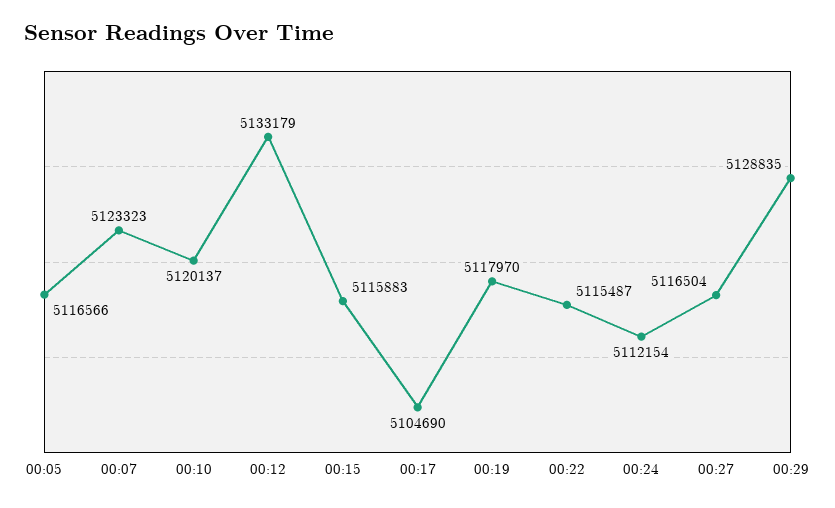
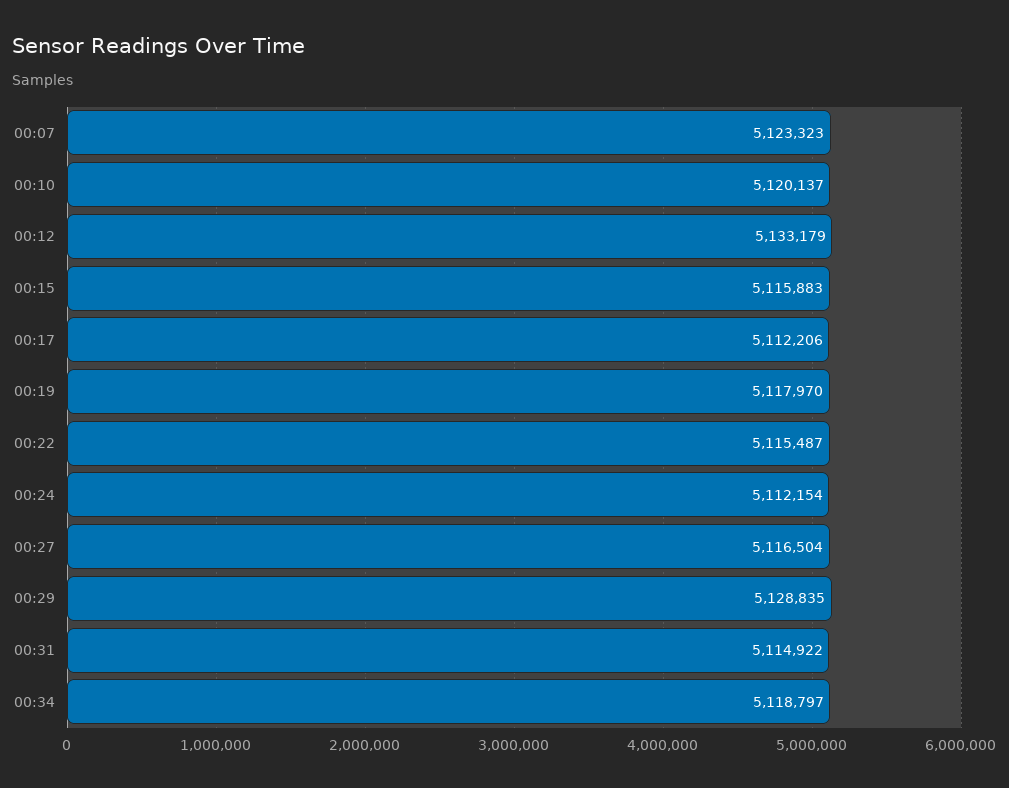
00:05: 5116566 -> none
00:17: 5104690 -> 5112206
00:31: none -> 5114922
00:34: none -> 5118797

